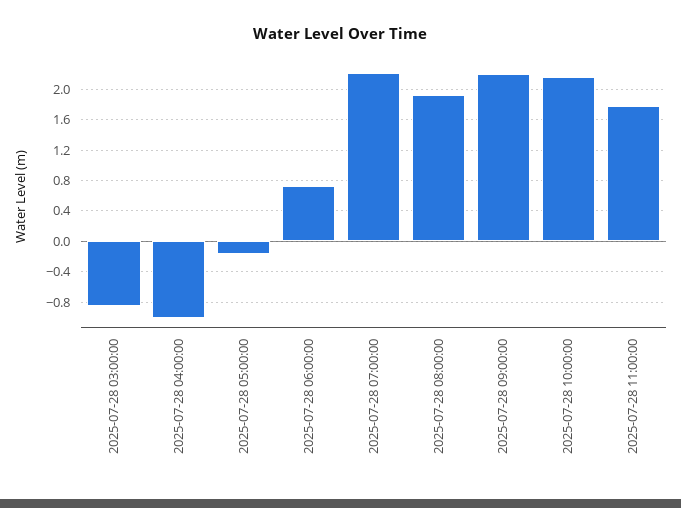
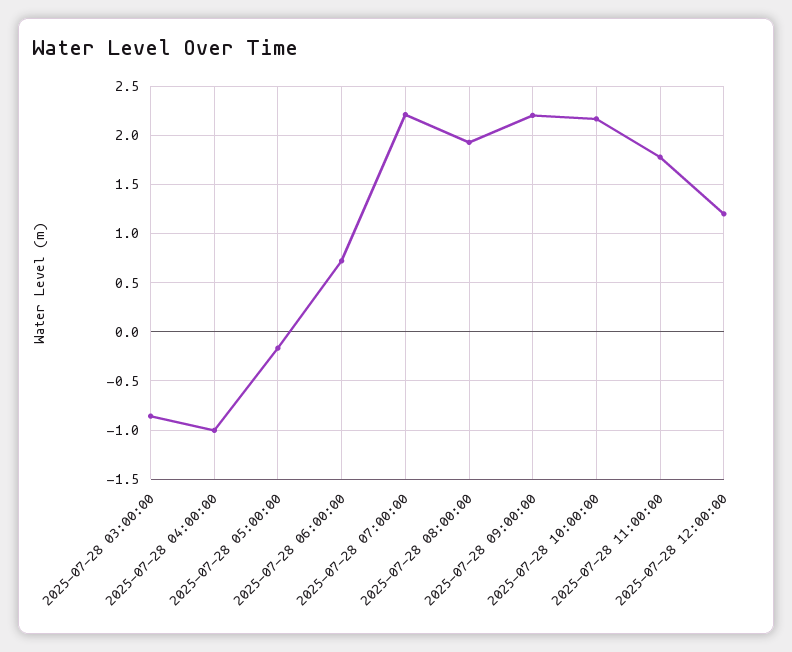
2025-07-28 12:00:00: none -> 1.2

